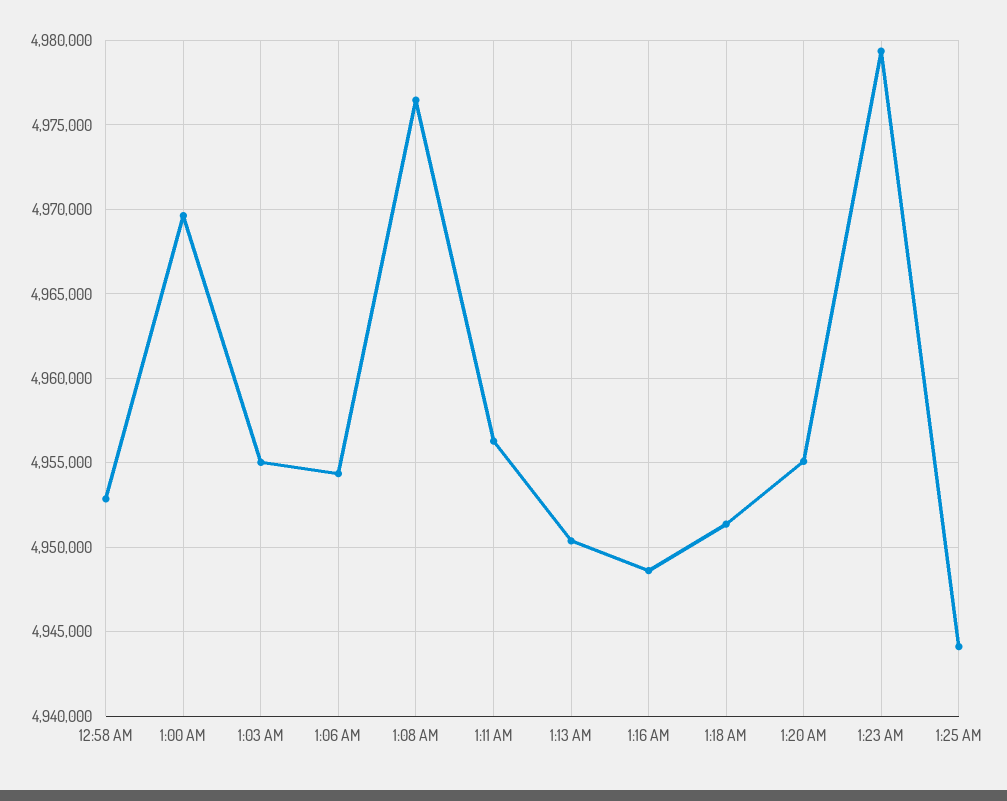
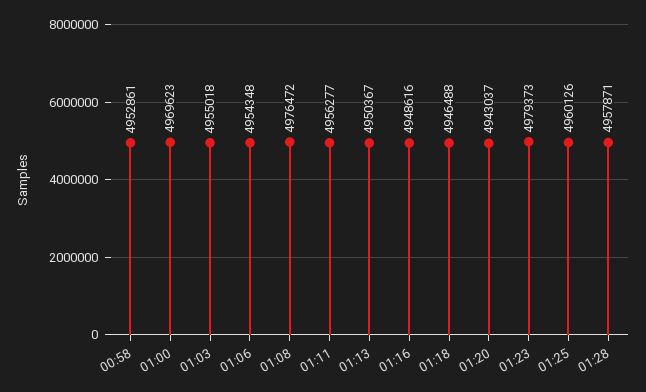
1:18 AM: 4951500 -> 4946488
1:20 AM: 4955000 -> 4943037
1:25 AM: 4944000 -> 4960126
01:28: none -> 4957871

